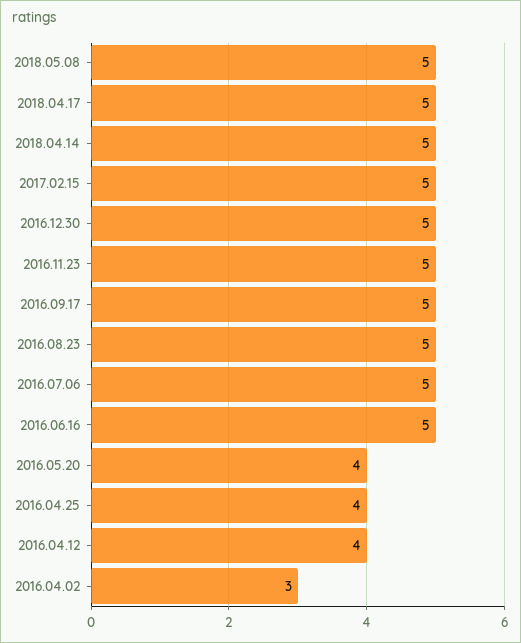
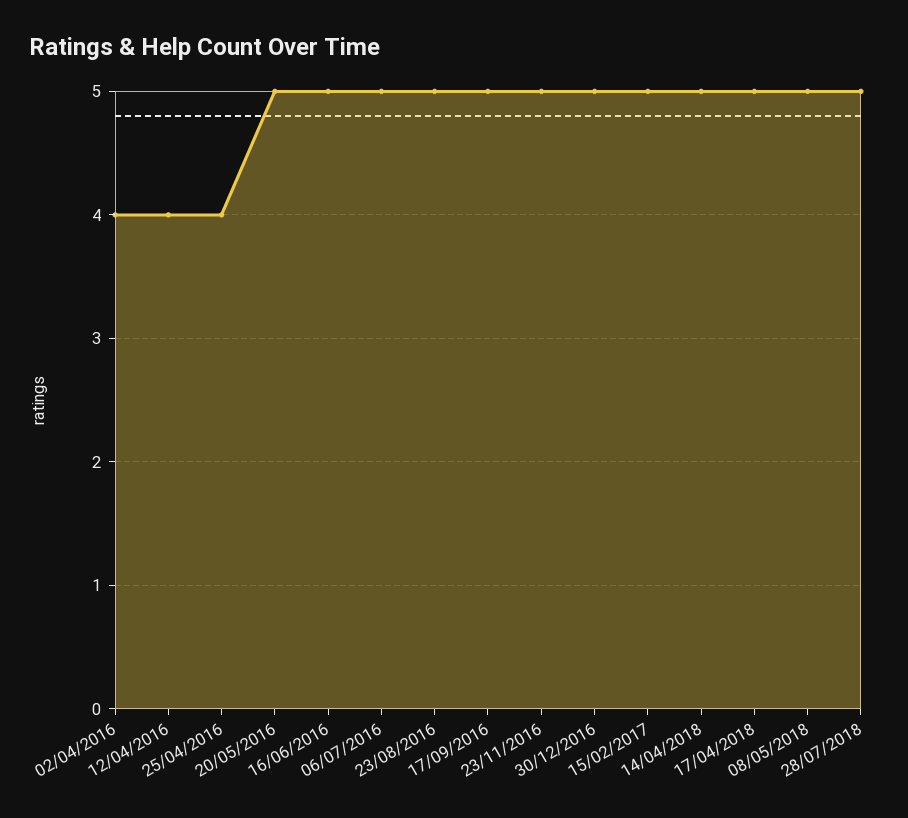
2016.05.20: 4 -> 5
2016.04.02: 3 -> 4
28/07/2018: none -> 5

